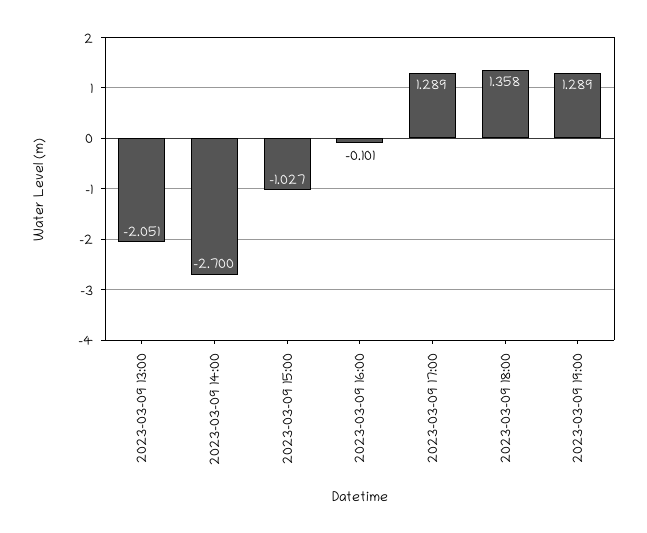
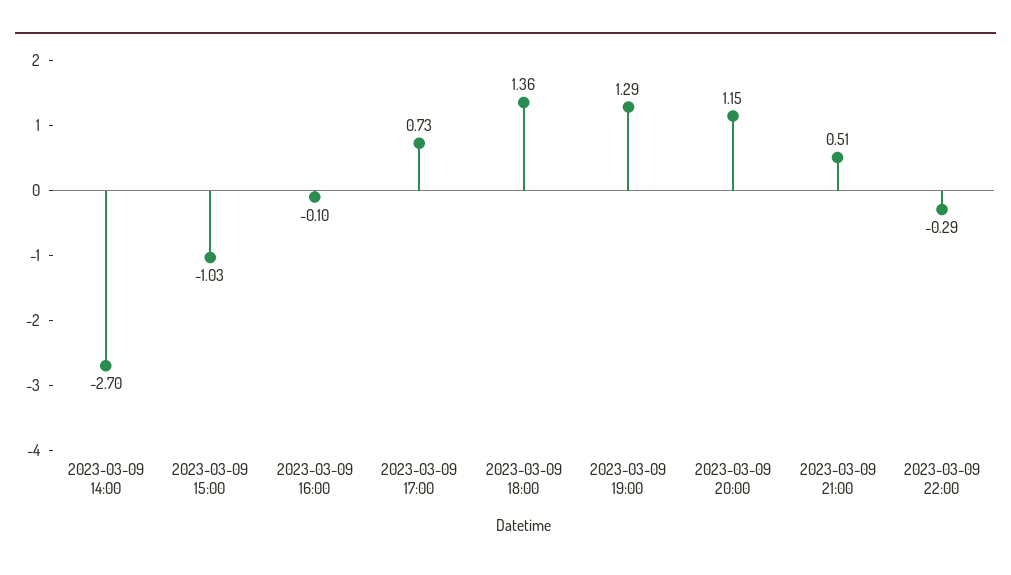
2023-03-09 13:00: -2.051 -> none
2023-03-09 17:00: 1.289 -> 0.73
2023-03-09 20:00: none -> 1.15
2023-03-09 21:00: none -> 0.51
2023-03-09 22:00: none -> -0.29

